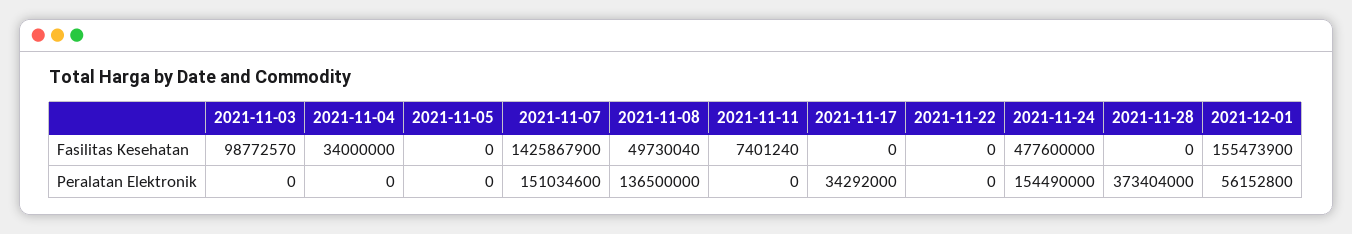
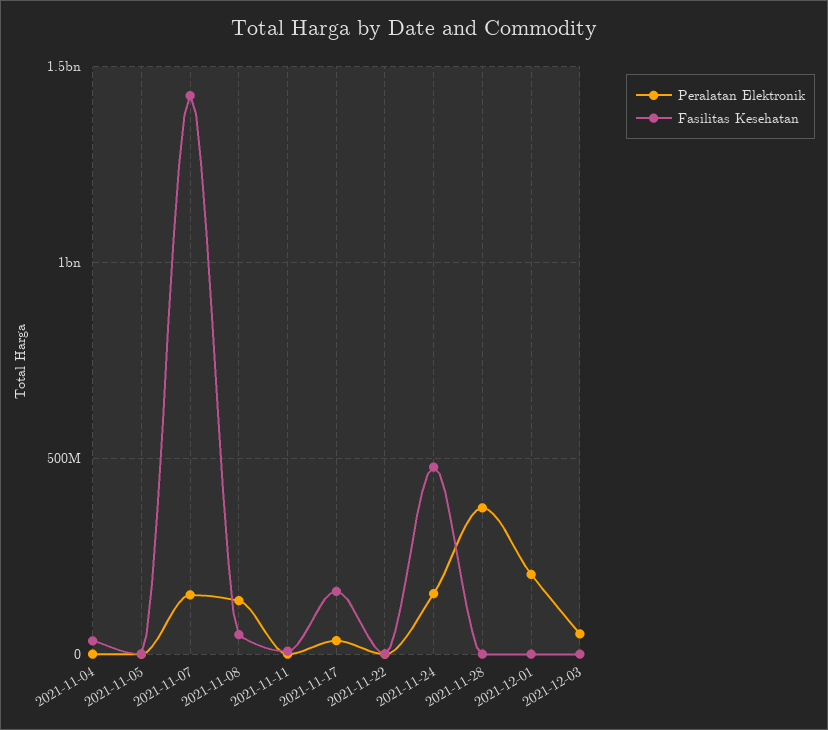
Fasilitas Kesehatan, 2021-11-03: 98772570 -> none
Fasilitas Kesehatan, 2021-11-17: 0 -> 150000000
Fasilitas Kesehatan, 2021-12-01: 155473900 -> 0
Peralatan Elektronik, 2021-11-03: 0 -> none
Peralatan Elektronik, 2021-12-01: 56152800 -> 200000000
Peralatan Elektronik, 2021-12-03: none -> 50000000
Fasilitas Kesehatan, 2021-12-03: none -> 0

